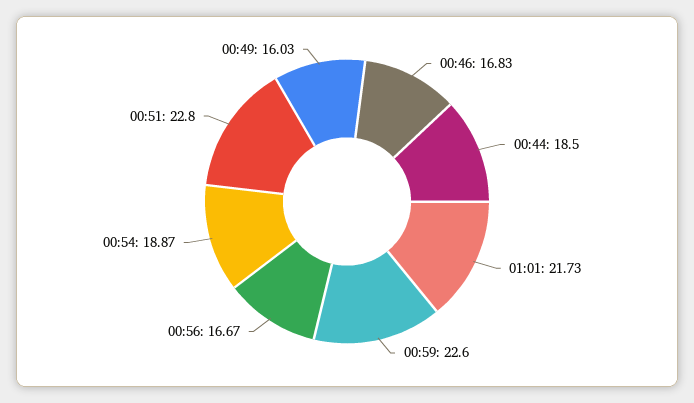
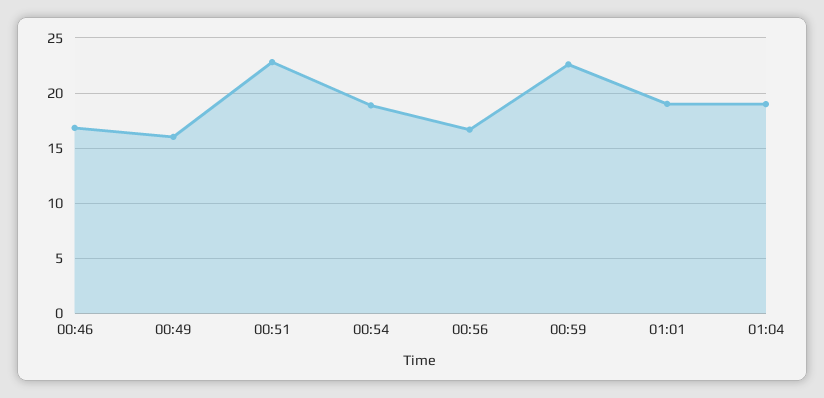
00:44: 18.5 -> none
01:01: 21.73 -> 19
01:04: none -> 19

